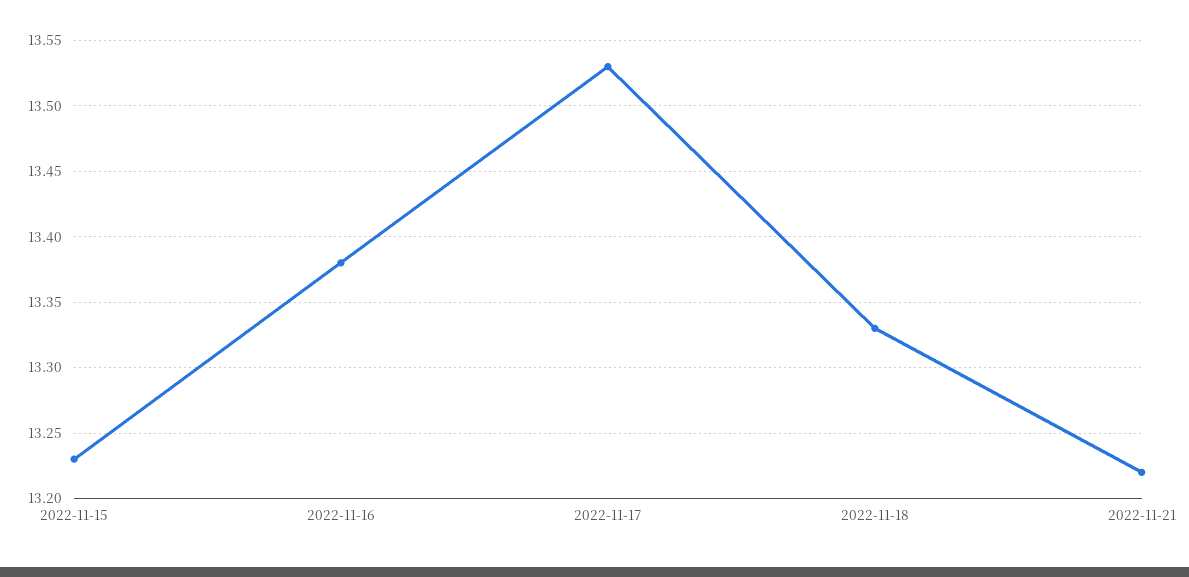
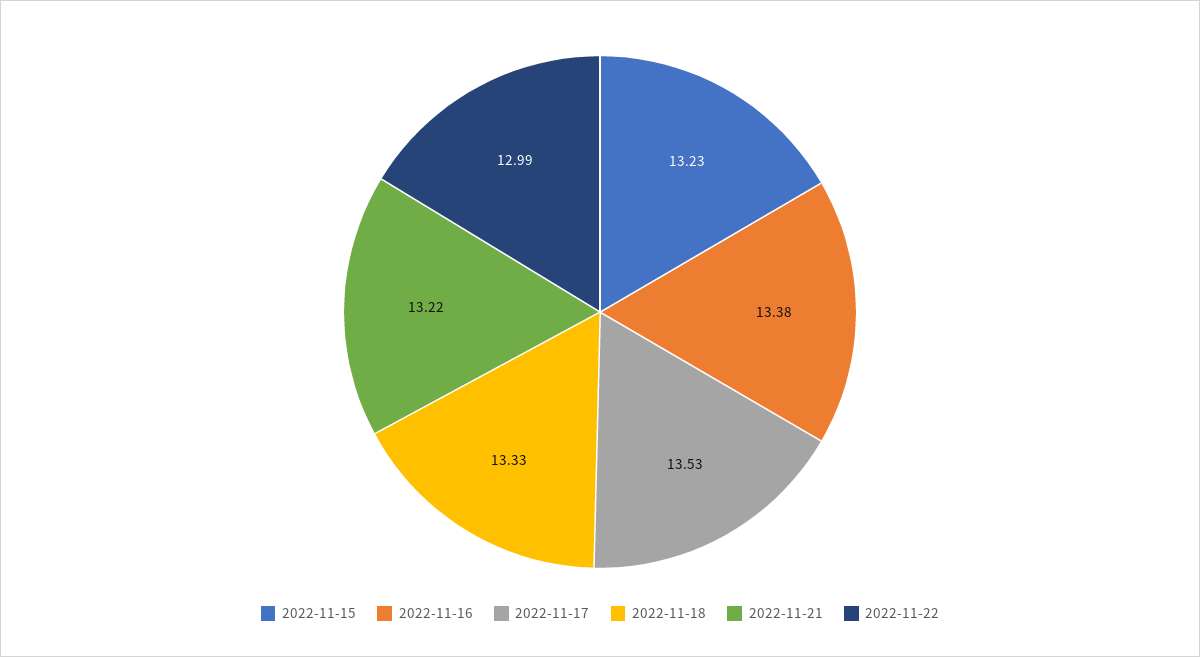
2022-11-22: none -> 12.99

